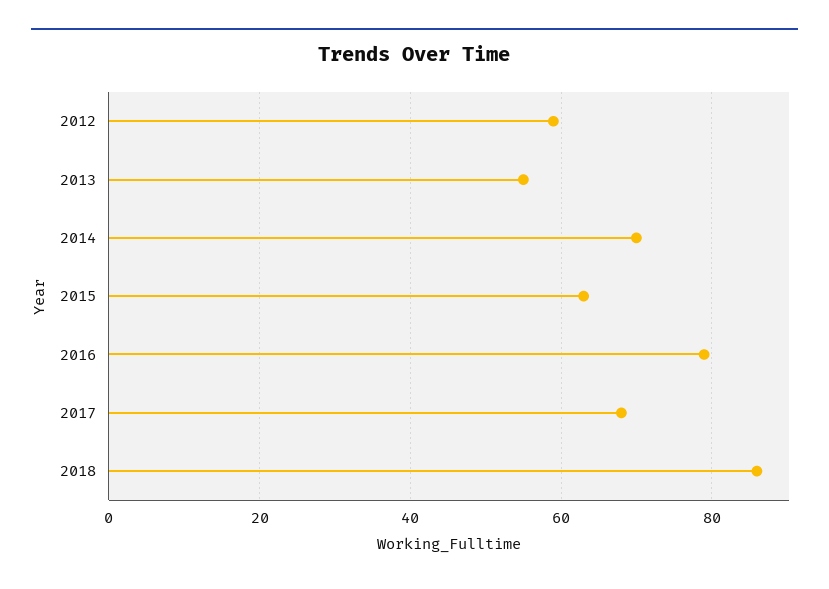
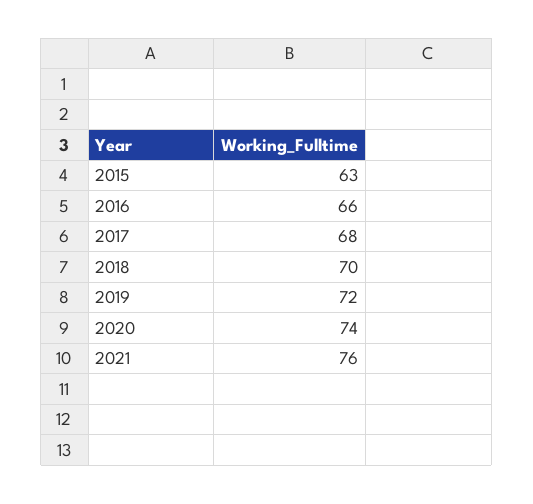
2012: 60 -> none
2013: 55 -> none
2014: 70 -> none
2016: 80 -> 66
2018: 85 -> 70
2019: none -> 72
2020: none -> 74
2021: none -> 76

